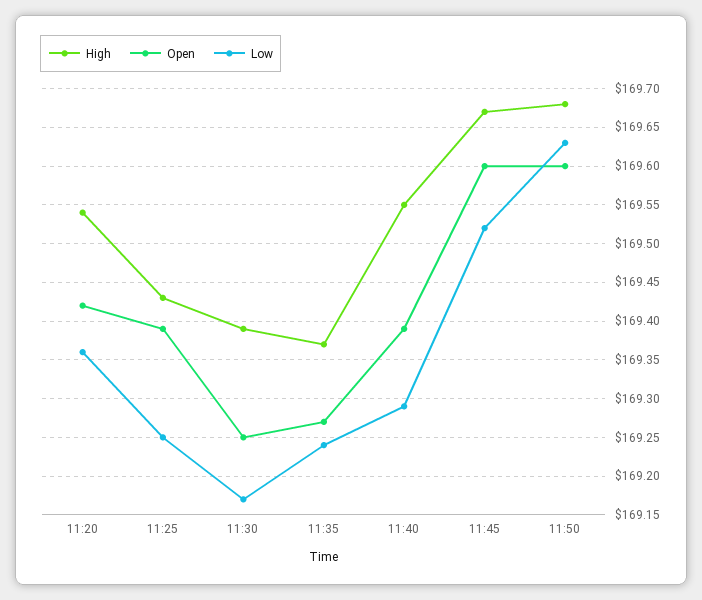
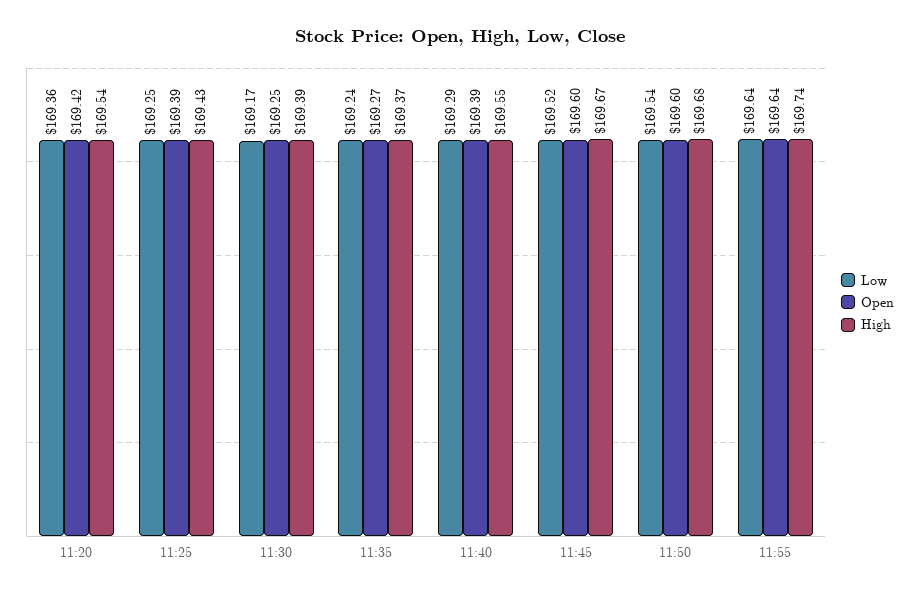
Low, 11:50: 169.63 -> 169.54
Low, 11:55: none -> 169.64
Open, 11:55: none -> 169.64
High, 11:55: none -> 169.74

